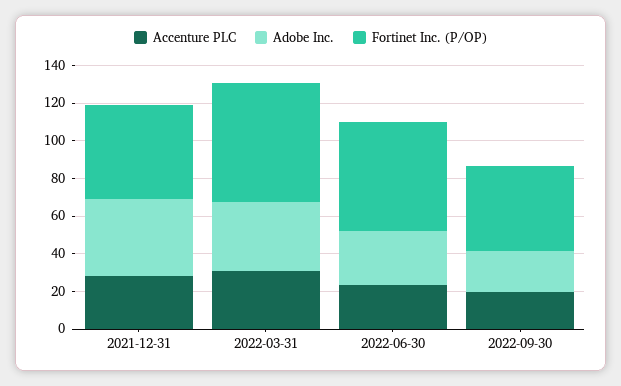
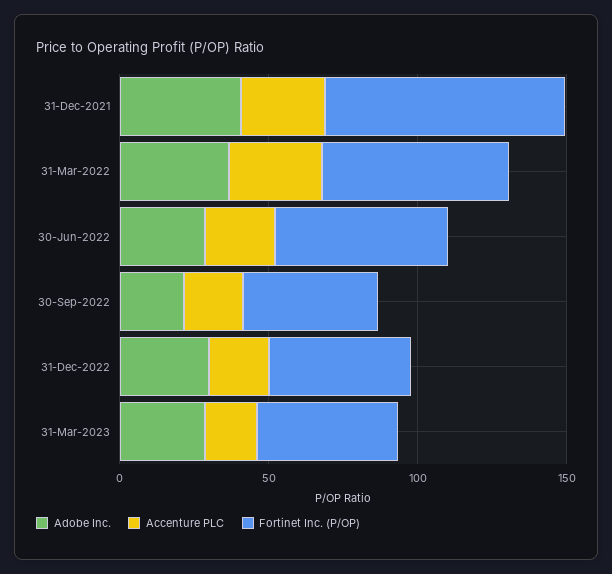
Fortinet Inc. (P/OP), 2021-12-31: 50 -> 80
Adobe Inc., 31-Dec-2022: none -> 30
Accenture PLC, 31-Dec-2022: none -> 20
Fortinet Inc. (P/OP), 31-Dec-2022: none -> 50
Adobe Inc., 31-Mar-2023: none -> 30
Accenture PLC, 31-Mar-2023: none -> 20
Fortinet Inc. (P/OP), 31-Mar-2023: none -> 50

